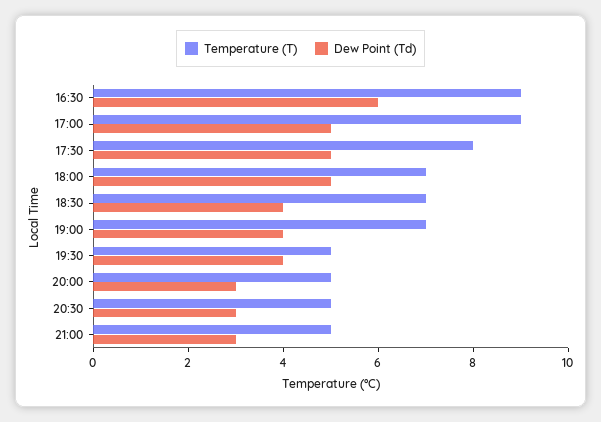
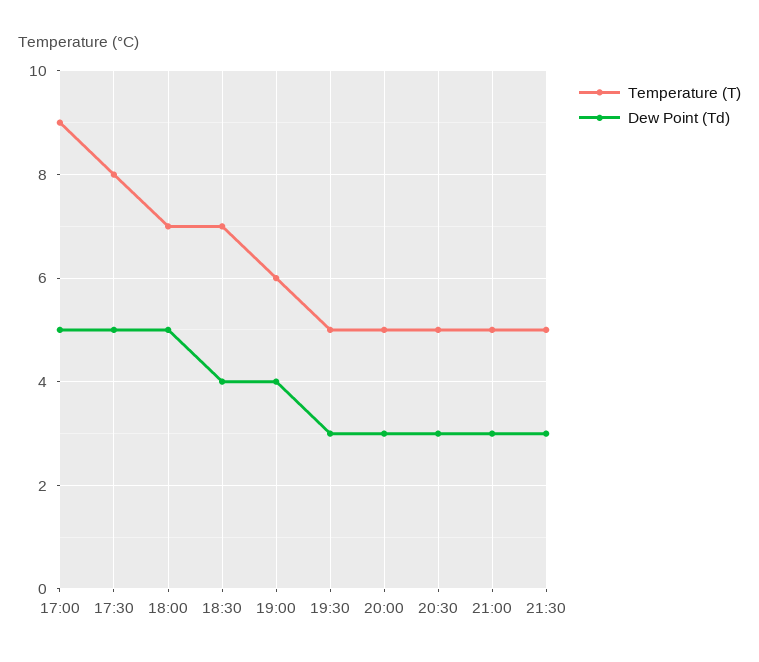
Temperature (T), 16:30: 9 -> none
Dew Point (Td), 16:30: 6 -> none
Temperature (T), 19:00: 7 -> 6
Dew Point (Td), 19:30: 4 -> 3
Temperature (T), 21:30: none -> 5
Dew Point (Td), 21:30: none -> 3

